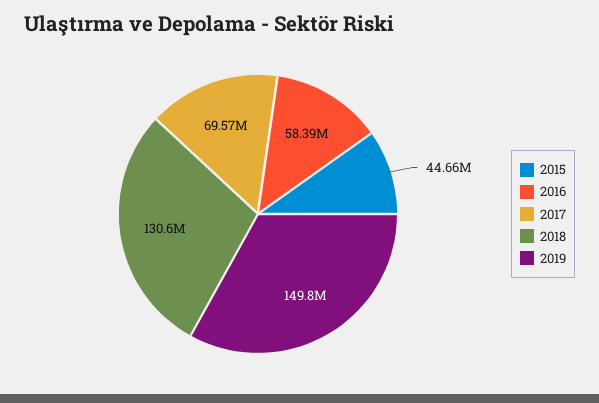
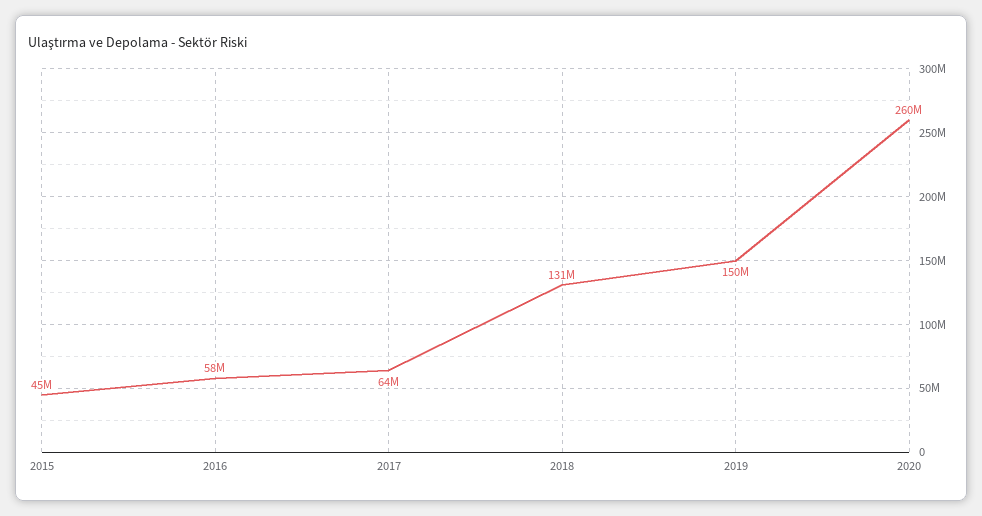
2017: 69570000 -> 64000000
2020: none -> 260000000

